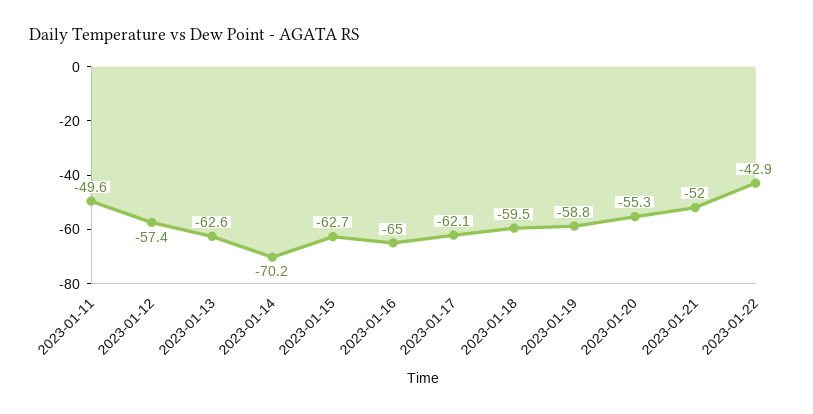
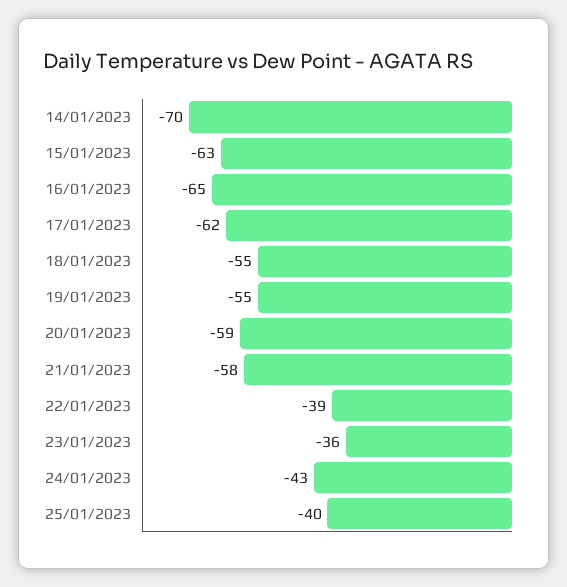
2023-01-11: -49.6 -> none
2023-01-12: -57.4 -> none
2023-01-13: -62.6 -> none
2023-01-18: -59.5 -> -55
2023-01-19: -58.8 -> -55
2023-01-20: -55.3 -> -59
2023-01-21: -52 -> -58
2023-01-22: -42.9 -> -39
23/01/2023: none -> -36
24/01/2023: none -> -43
25/01/2023: none -> -40

